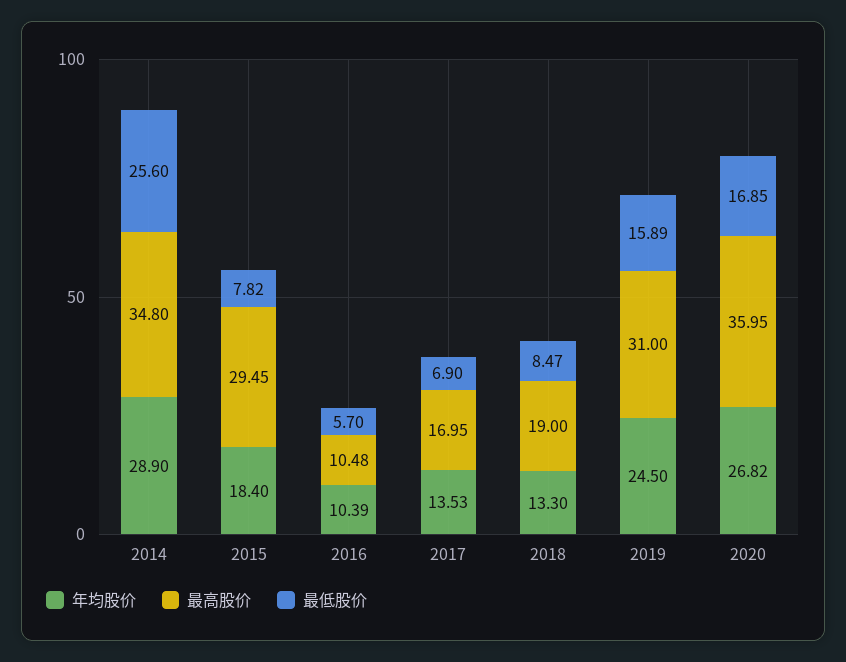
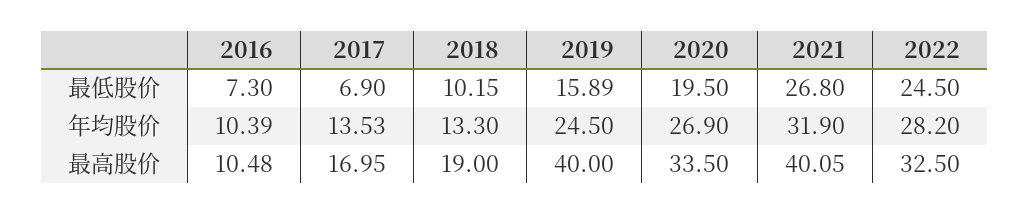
年均股价, 2014: 28.9 -> none
最高股价, 2014: 34.8 -> none
最低股价, 2014: 25.6 -> none
年均股价, 2015: 18.4 -> none
最高股价, 2015: 29.45 -> none
最低股价, 2015: 7.82 -> none
最低股价, 2016: 5.7 -> 7.3
最低股价, 2018: 8.47 -> 10.15
最高股价, 2019: 31 -> 40
年均股价, 2020: 26.82 -> 26.9
最高股价, 2020: 35.95 -> 33.5
最低股价, 2020: 16.85 -> 19.5
最低股价, 2021: none -> 26.8
最低股价, 2022: none -> 24.5
年均股价, 2021: none -> 31.9
年均股价, 2022: none -> 28.2
最高股价, 2021: none -> 40.05
最高股价, 2022: none -> 32.5

